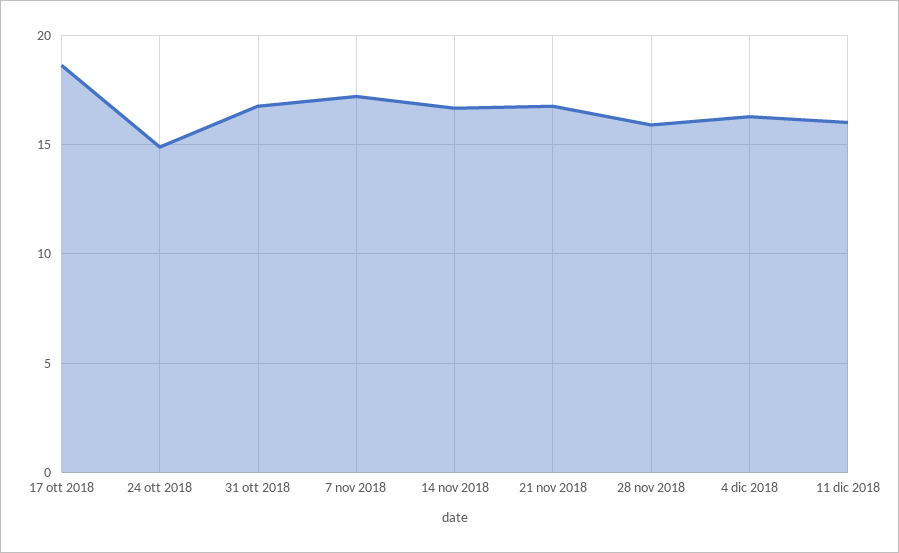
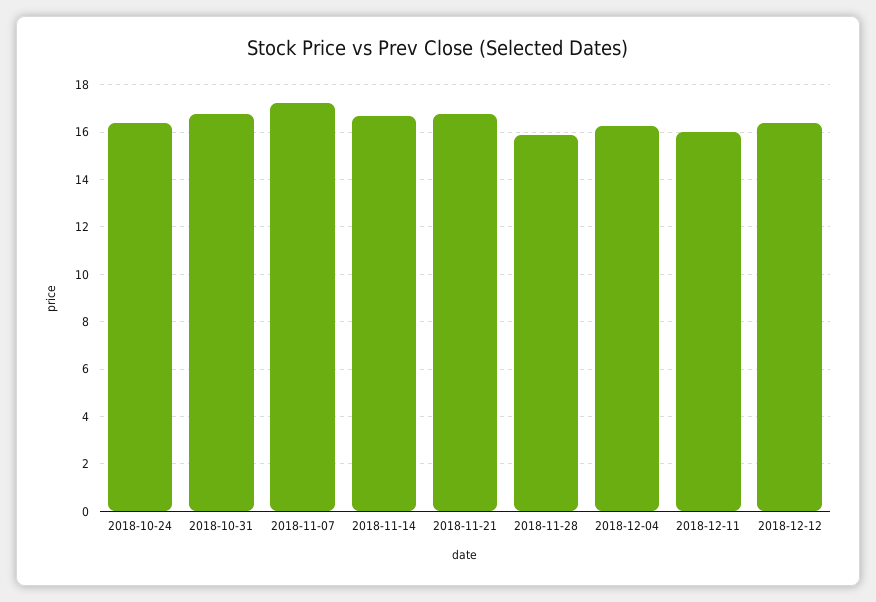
17 ott 2018: 18.5 -> none
24 ott 2018: 15 -> 16.5
2018-12-12: none -> 16.5

